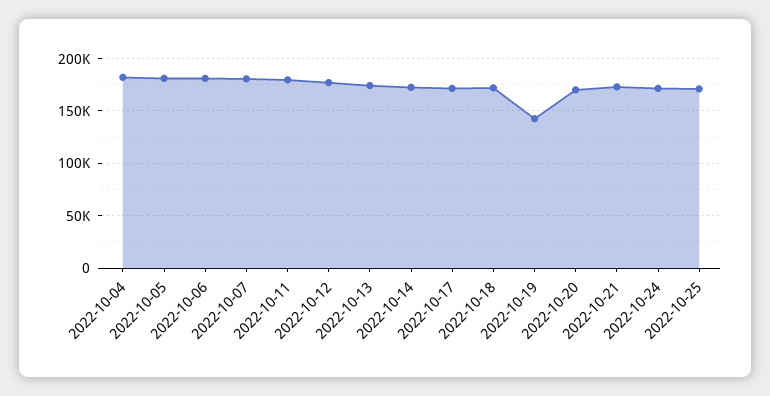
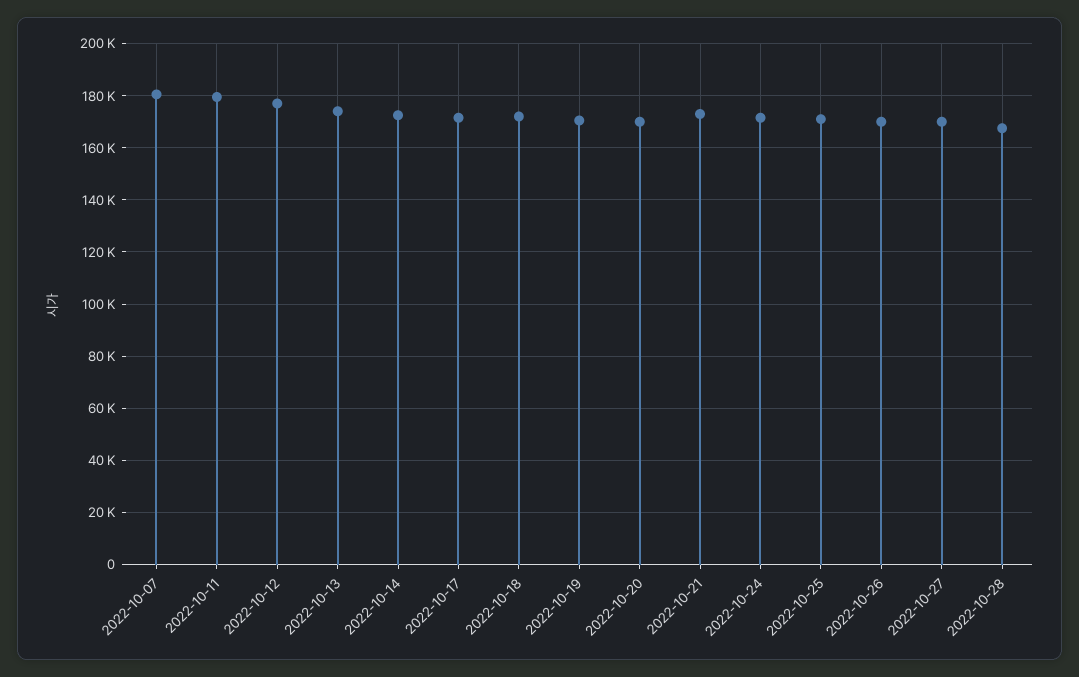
2022-10-04: 180000 -> none
2022-10-05: 180000 -> none
2022-10-06: 180000 -> none
2022-10-19: 140000 -> 170000
2022-10-26: none -> 170000
2022-10-27: none -> 170000
2022-10-28: none -> 167500

